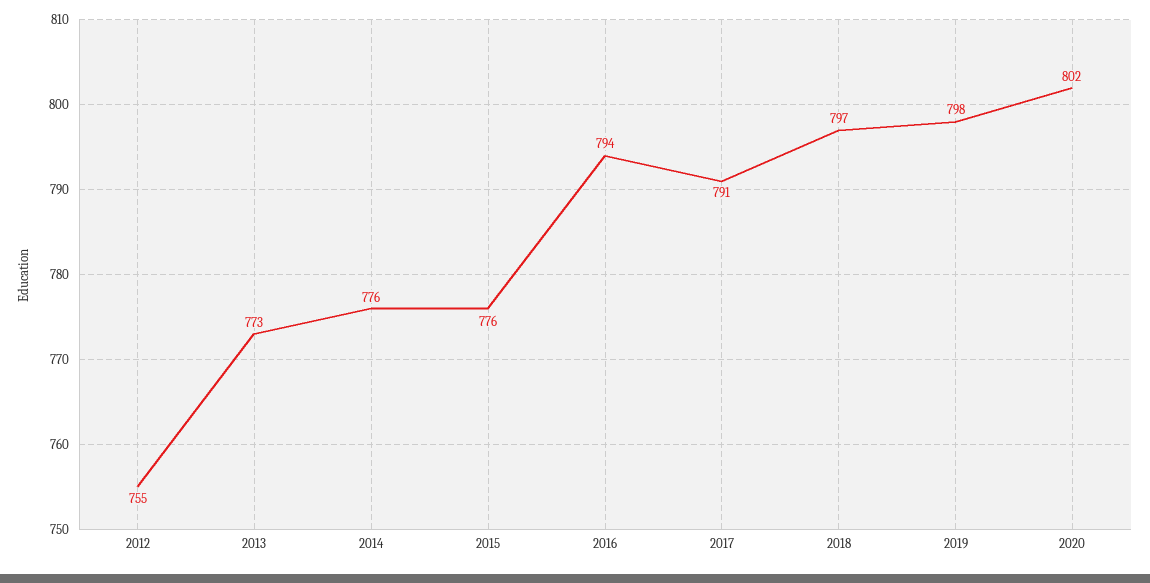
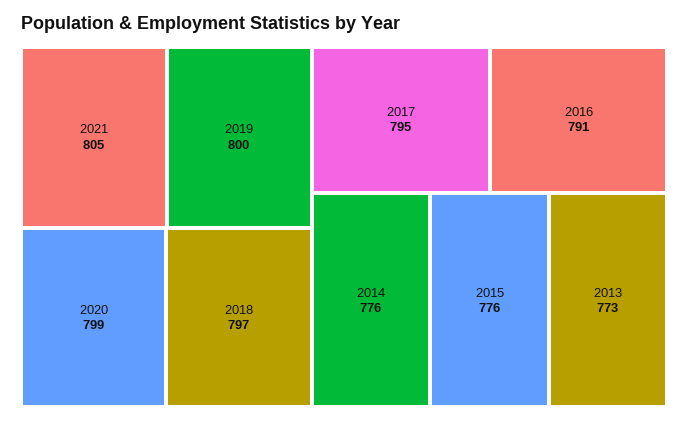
2012: 755 -> none
2016: 794 -> 791
2017: 791 -> 795
2019: 798 -> 800
2020: 802 -> 799
2021: none -> 805

